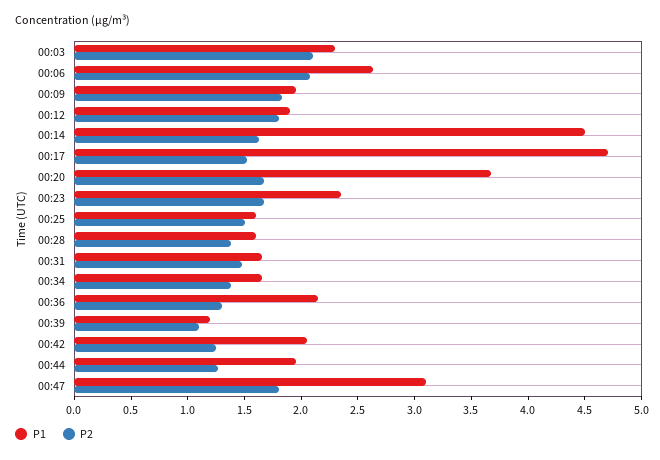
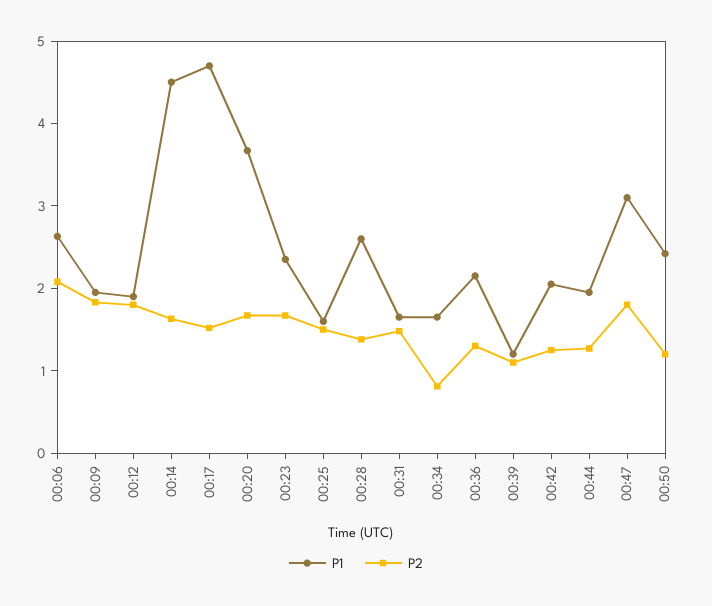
P1, 00:03: 2.3 -> none
P2, 00:03: 2.1 -> none
P1, 00:28: 1.6 -> 2.6
P2, 00:34: 1.4 -> 0.8
P1, 00:50: none -> 2.4
P2, 00:50: none -> 1.2

